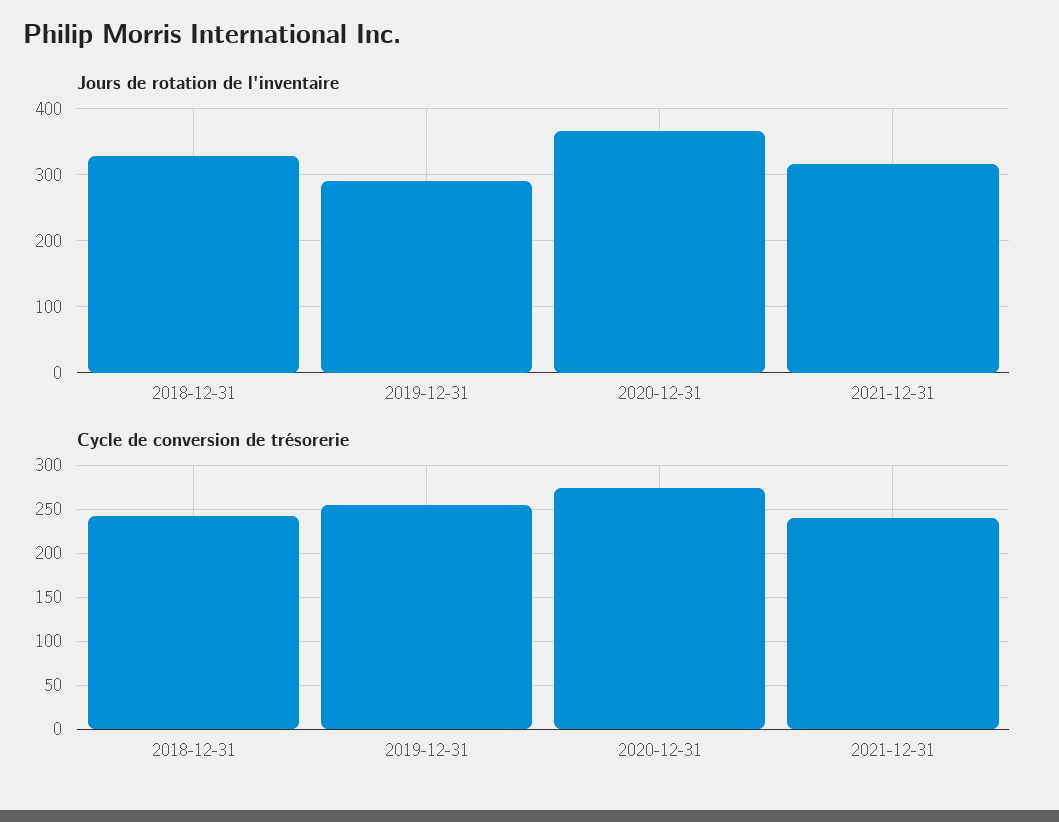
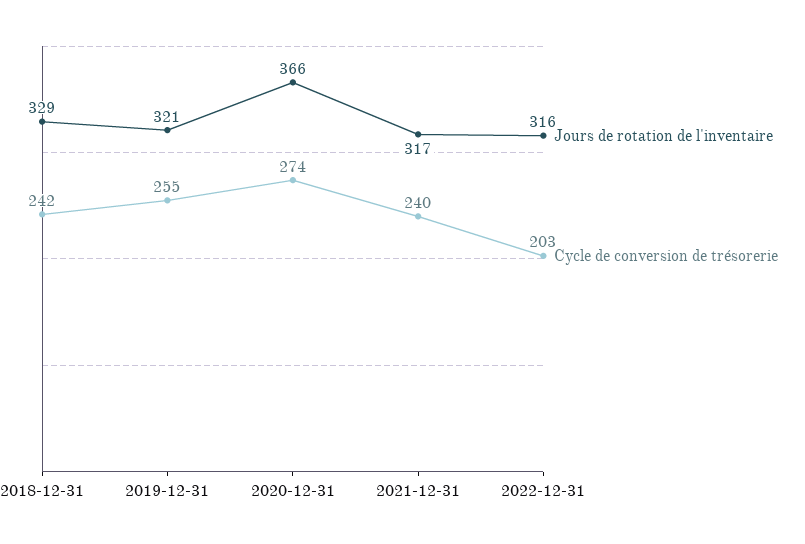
Jours de rotation de l'inventaire, 2019-12-31: 290 -> 321
Jours de rotation de l'inventaire, 2022-12-31: none -> 316
Cycle de conversion de trésorerie, 2022-12-31: none -> 203

